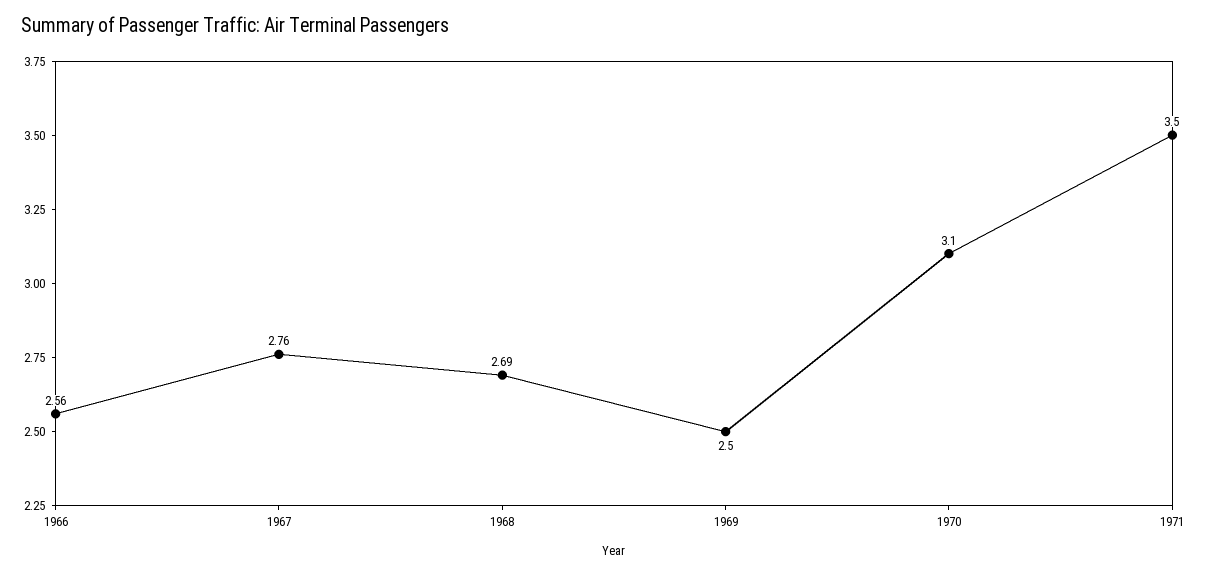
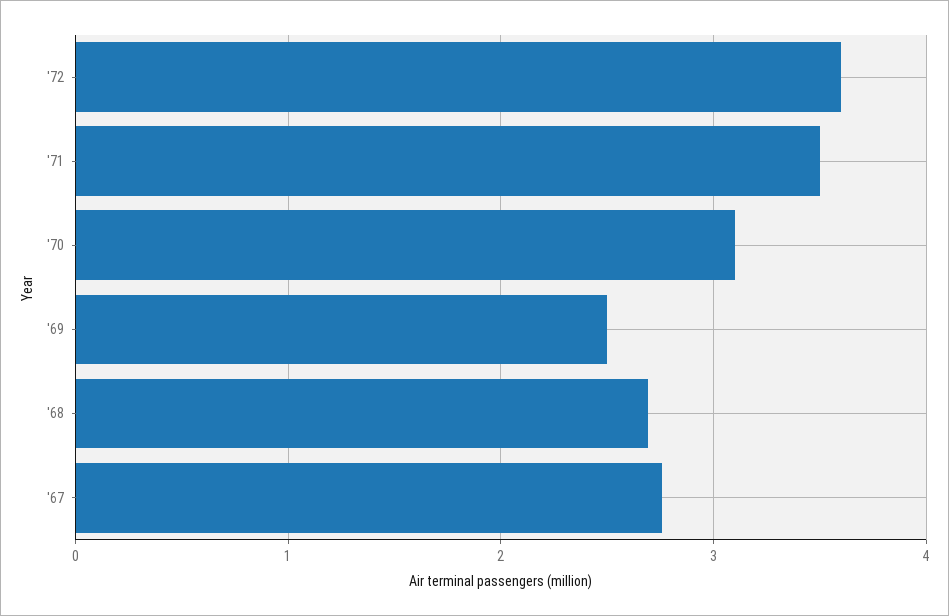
1966: 2.56 -> none
'72: none -> 3.6

